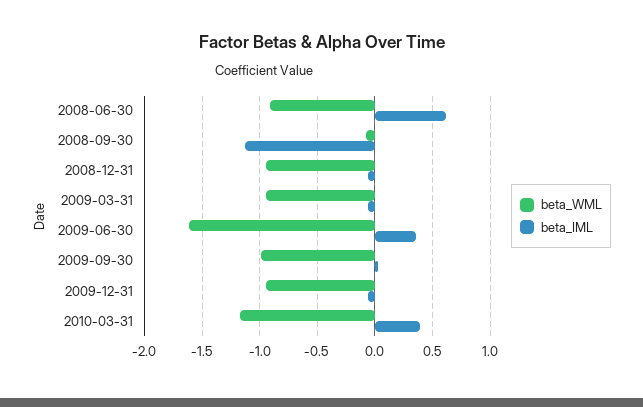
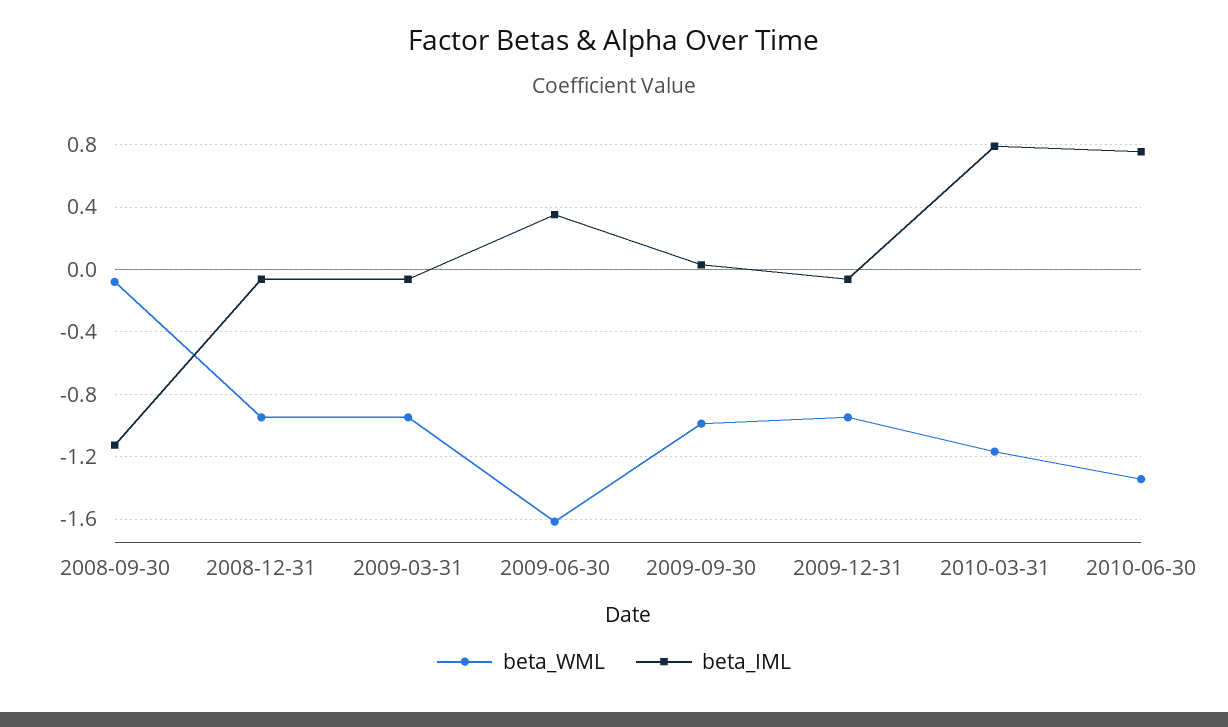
beta_WML, 2008-06-30: -0.9 -> none
beta_IML, 2008-06-30: 0.6 -> none
beta_IML, 2010-03-31: 0.4 -> 0.8
beta_WML, 2010-06-30: none -> -1.35
beta_IML, 2010-06-30: none -> 0.75

